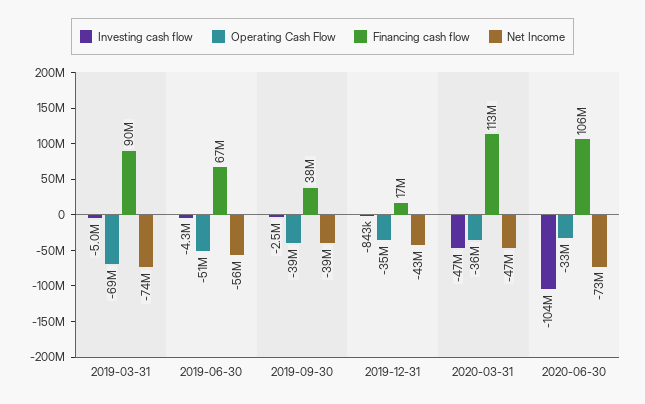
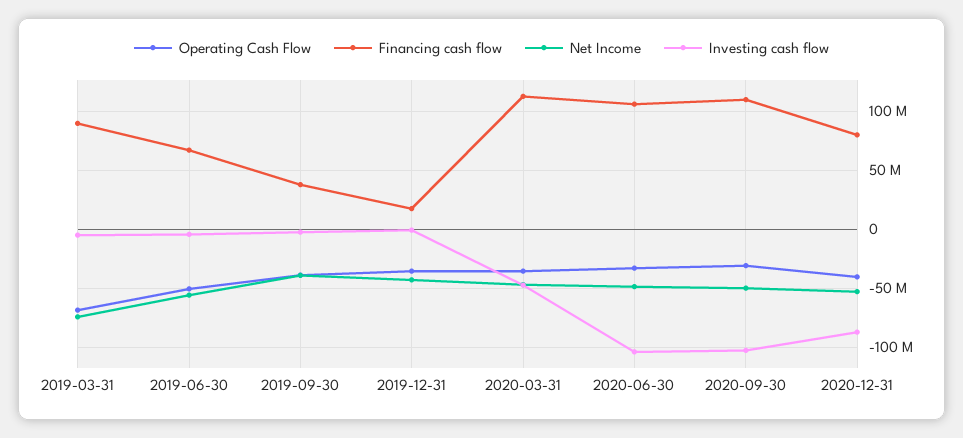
Net Income, 2020-06-30: -73000000 -> -50000000
Operating Cash Flow, 2020-09-30: none -> -30000000
Financing cash flow, 2020-09-30: none -> 110000000
Net Income, 2020-09-30: none -> -50000000
Investing cash flow, 2020-09-30: none -> -100000000
Operating Cash Flow, 2020-12-31: none -> -40000000
Financing cash flow, 2020-12-31: none -> 80000000
Net Income, 2020-12-31: none -> -50000000
Investing cash flow, 2020-12-31: none -> -90000000

